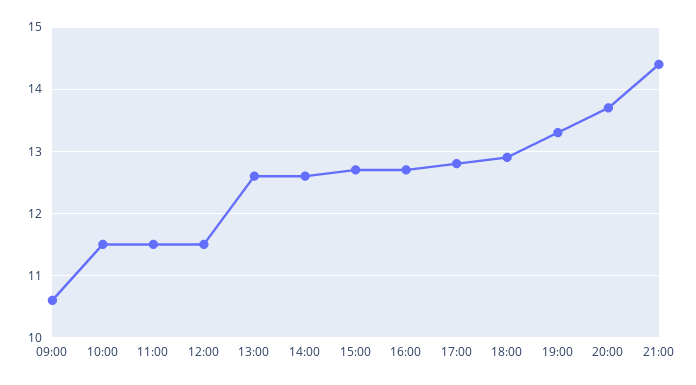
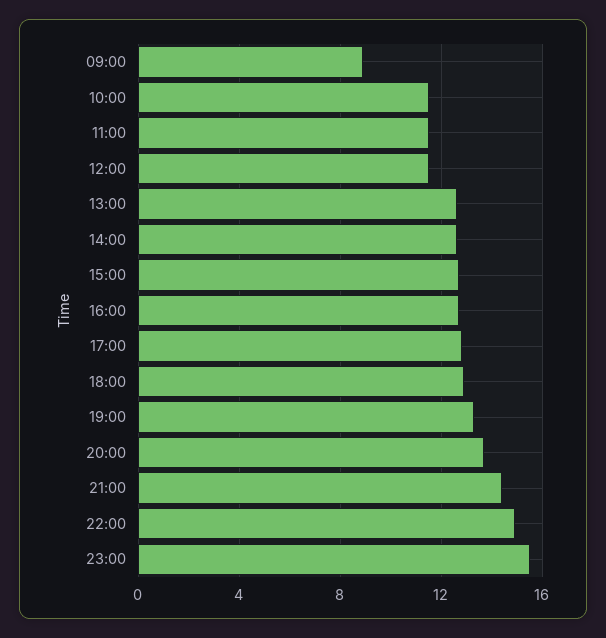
09:00: 10.6 -> 9
22:00: none -> 15
23:00: none -> 15.5

